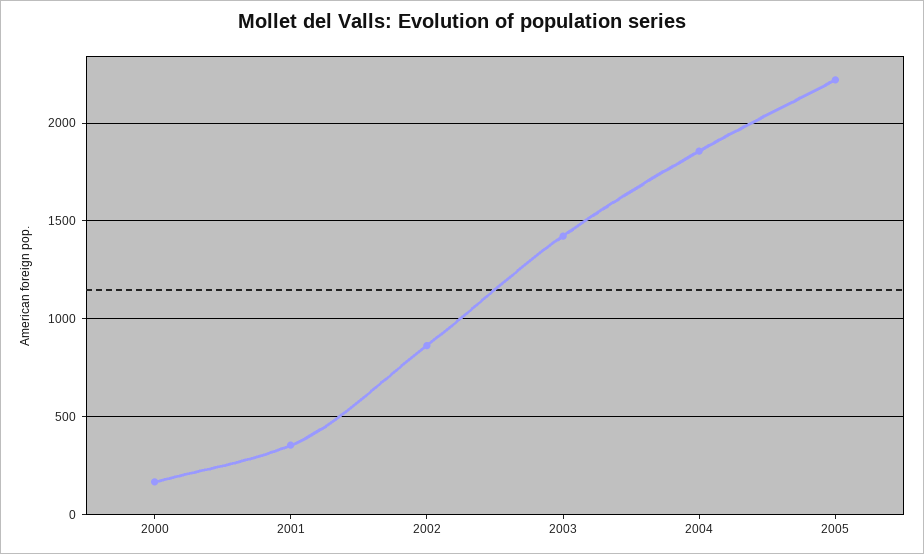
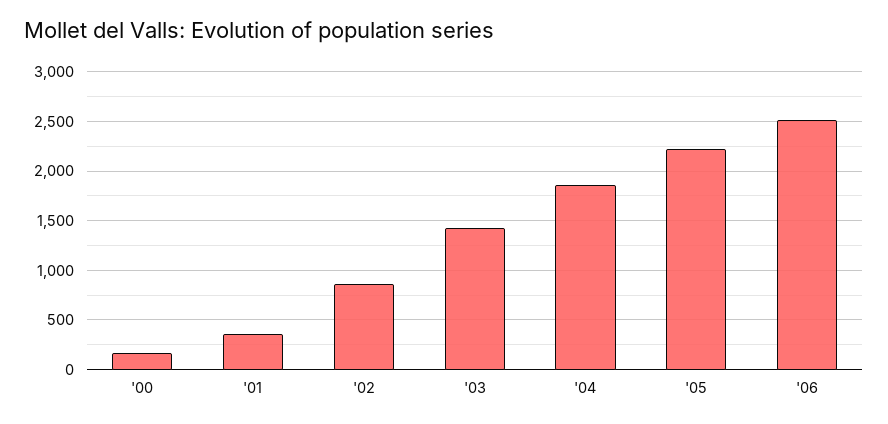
'06: none -> 2500

